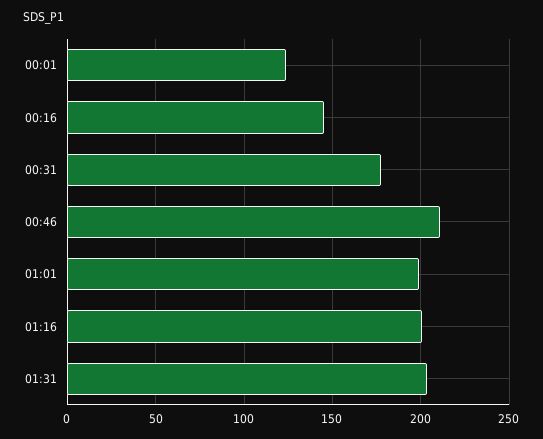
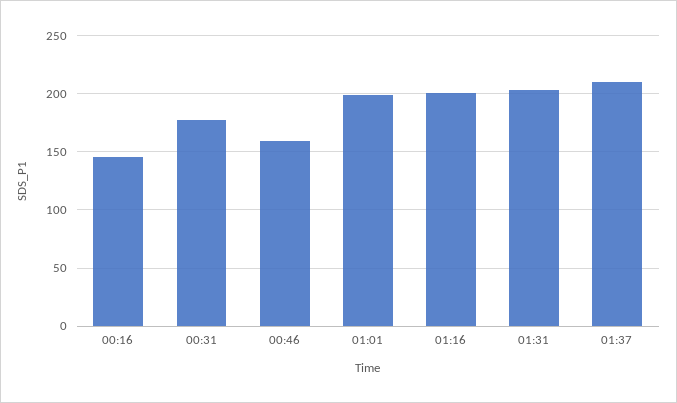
00:01: 125 -> none
00:46: 210 -> 160
01:37: none -> 210

